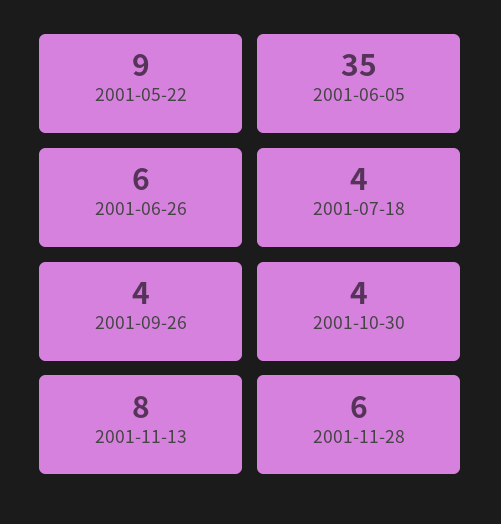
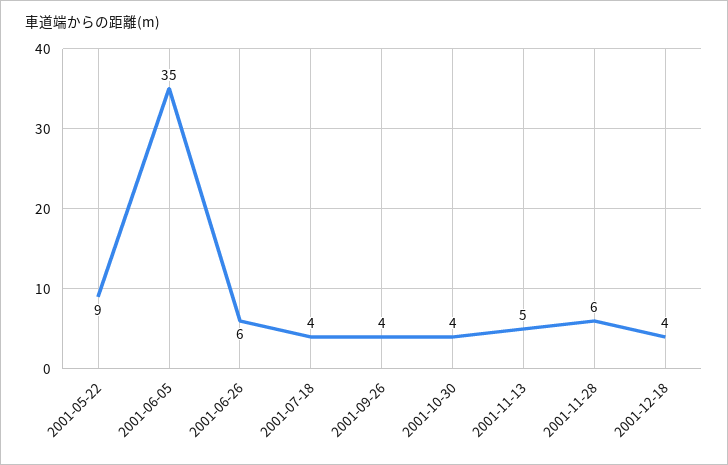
2001-11-13: 8 -> 5
2001-12-18: none -> 4

